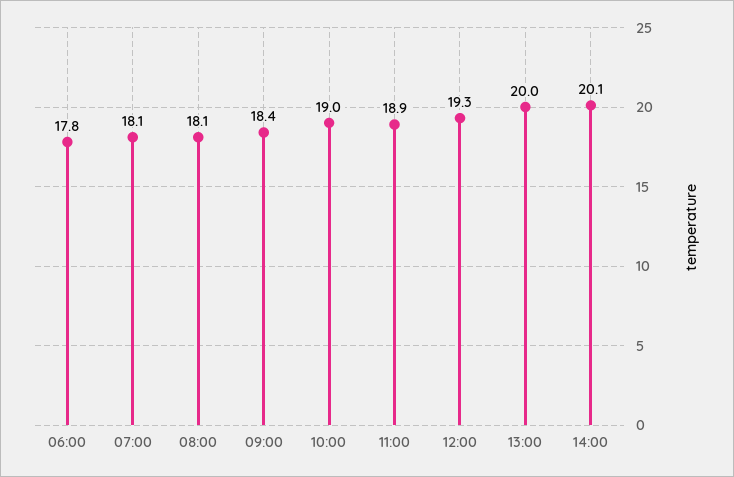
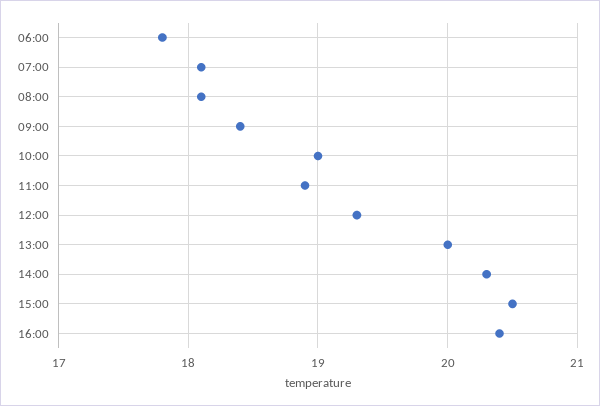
14:00: 20.1 -> 20.3
15:00: none -> 20.5
16:00: none -> 20.4

